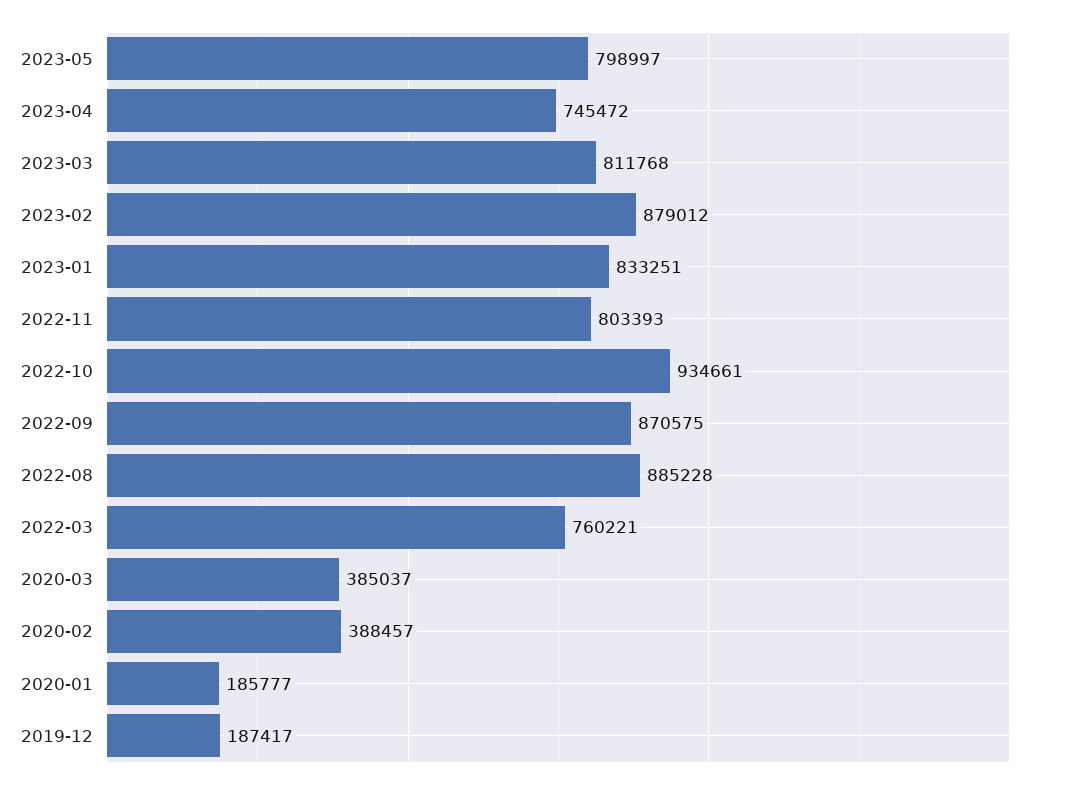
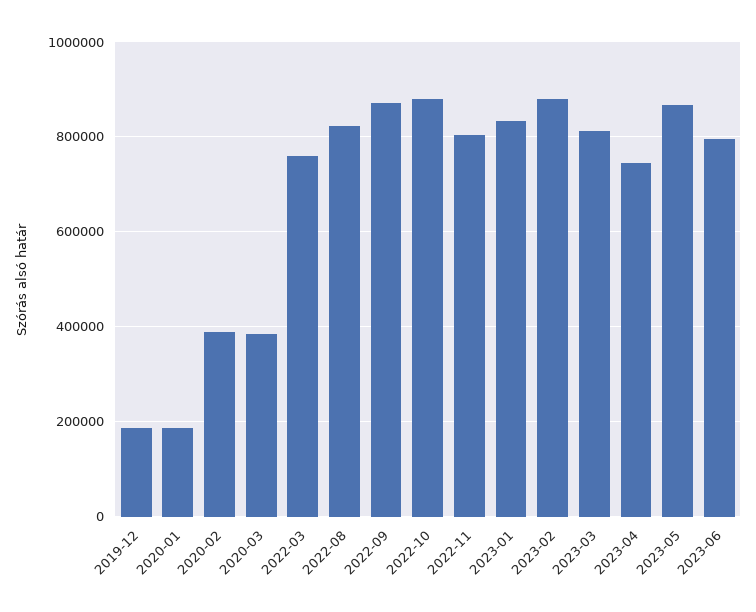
2023-05: 798997 -> 860000
2022-10: 934661 -> 880000
2022-08: 885228 -> 820000
2023-06: none -> 800000

